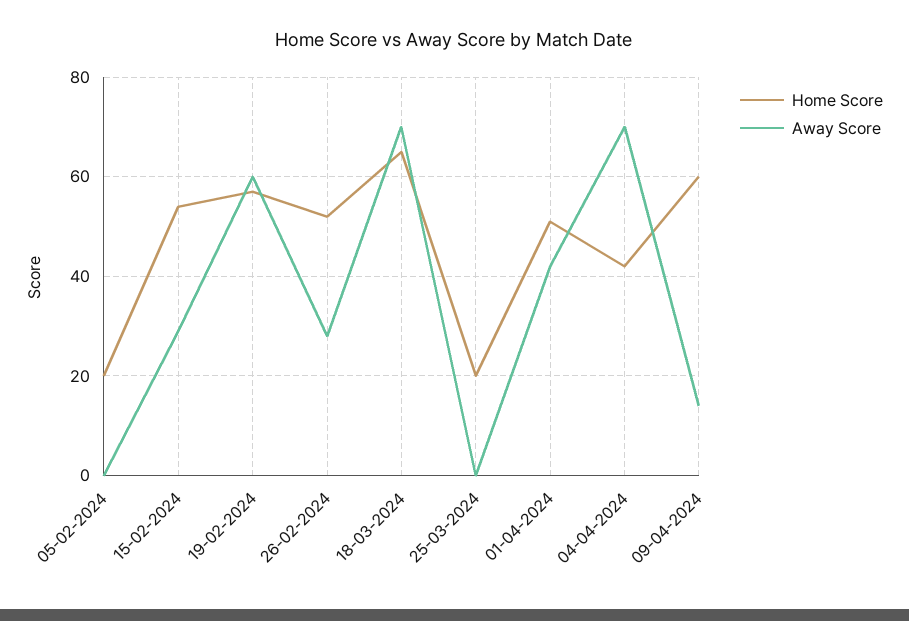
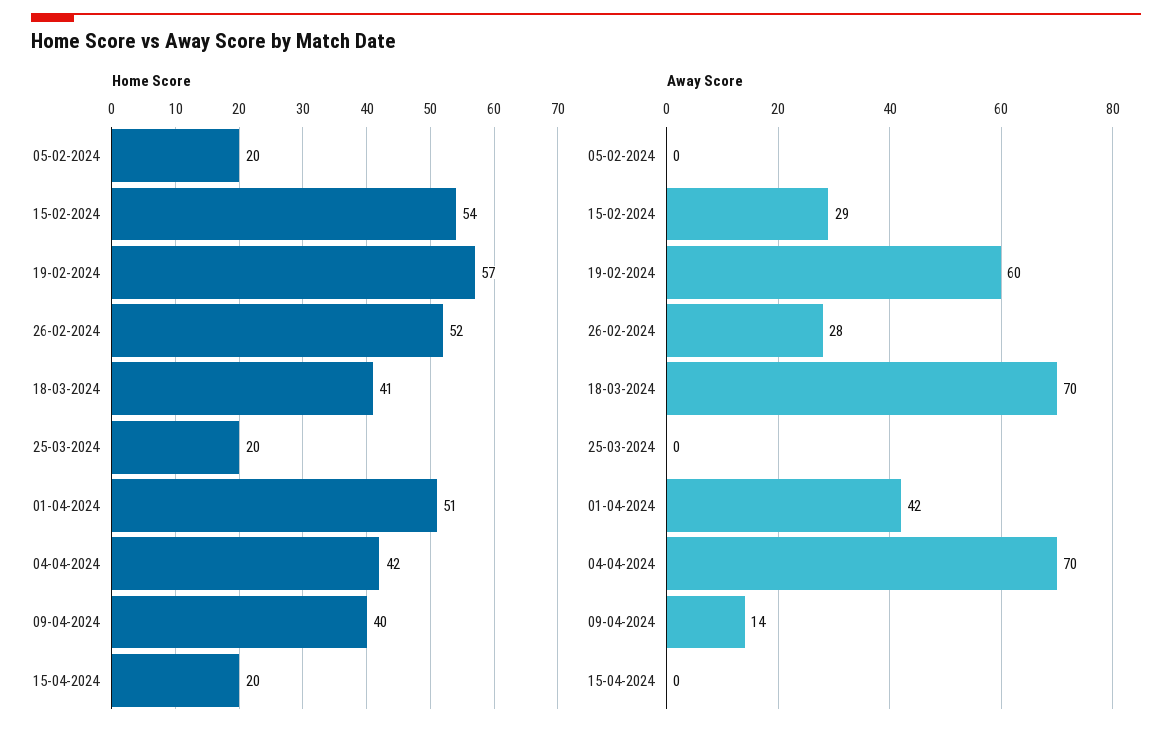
Home Score, 18-03-2024: 65 -> 41
Home Score, 09-04-2024: 60 -> 40
Home Score, 15-04-2024: none -> 20
Away Score, 15-04-2024: none -> 0

